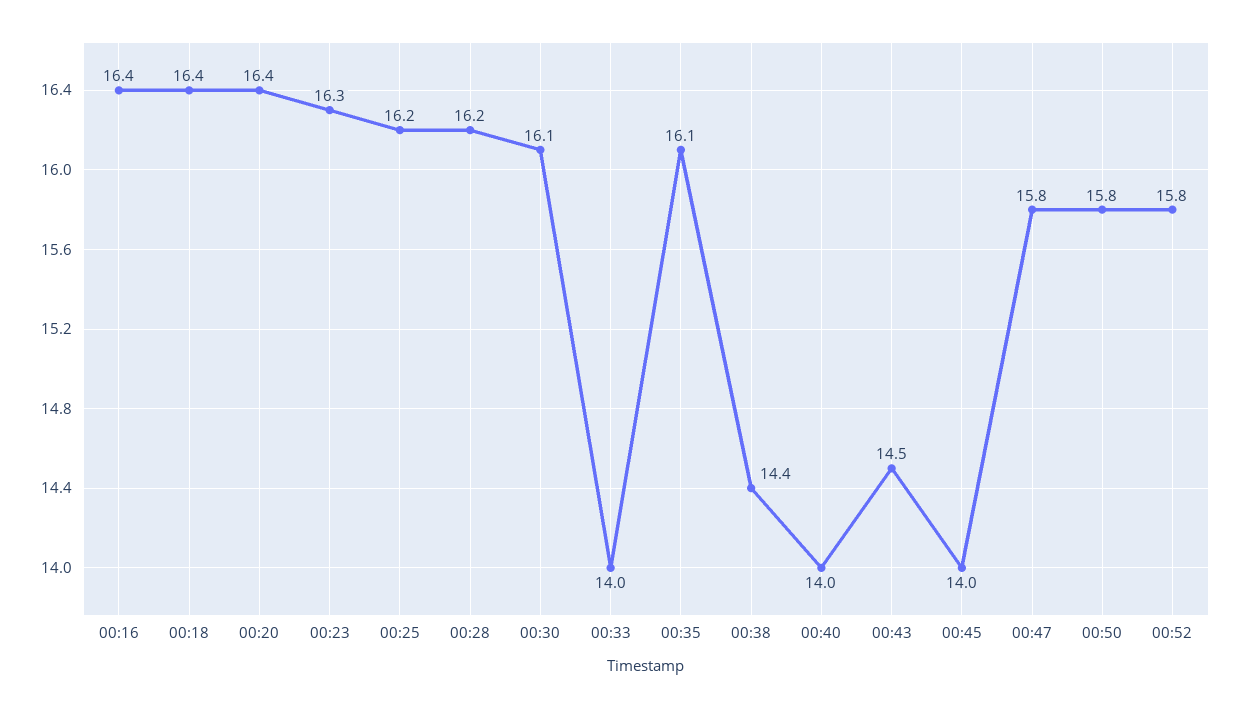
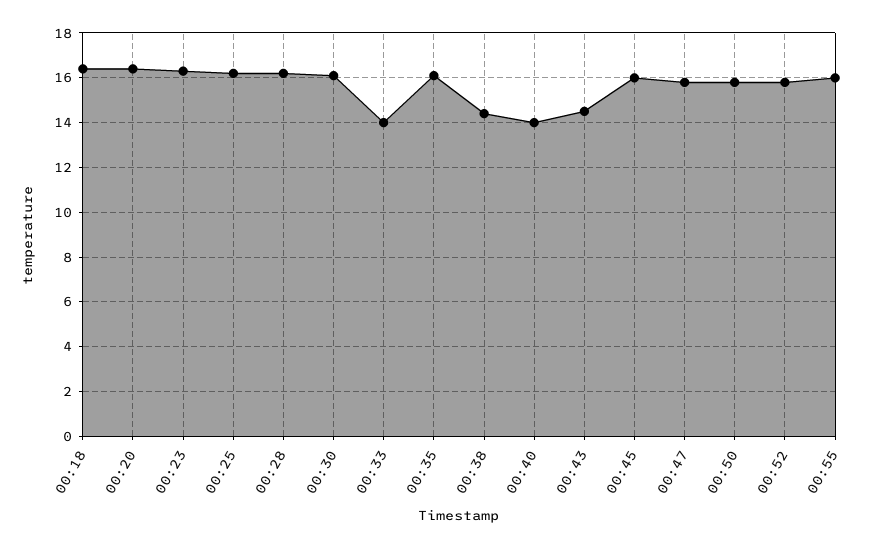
00:16: 16.4 -> none
00:45: 14 -> 16
00:55: none -> 16

